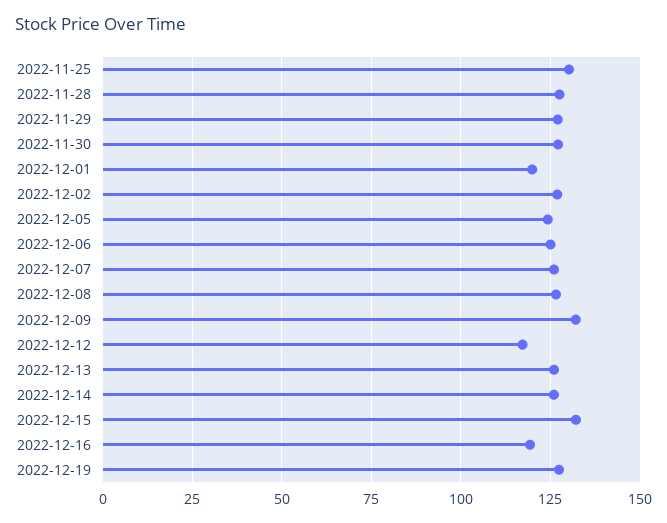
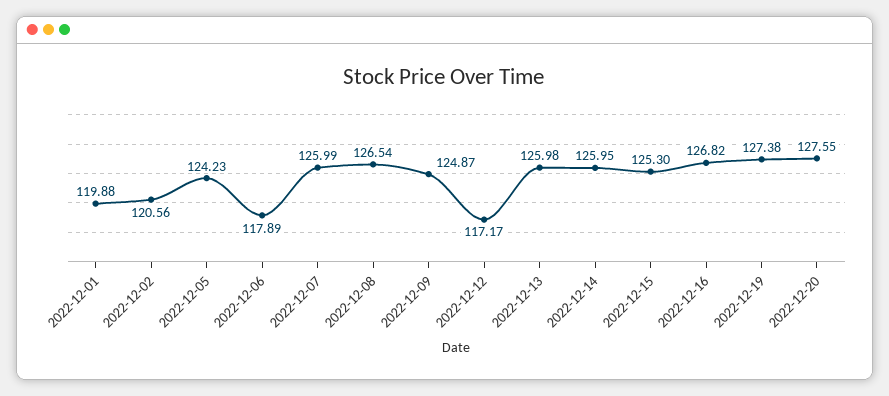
2022-11-25: 130 -> none
2022-11-28: 127.5 -> none
2022-11-29: 127.5 -> none
2022-11-30: 127.5 -> none
2022-12-02: 127.5 -> 120.56
2022-12-06: 125 -> 117.89
2022-12-09: 132.5 -> 124.87
2022-12-15: 132.5 -> 125.3
2022-12-16: 120 -> 126.82
2022-12-20: none -> 127.55

